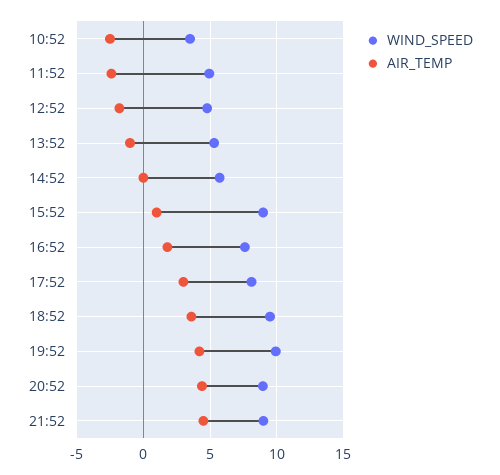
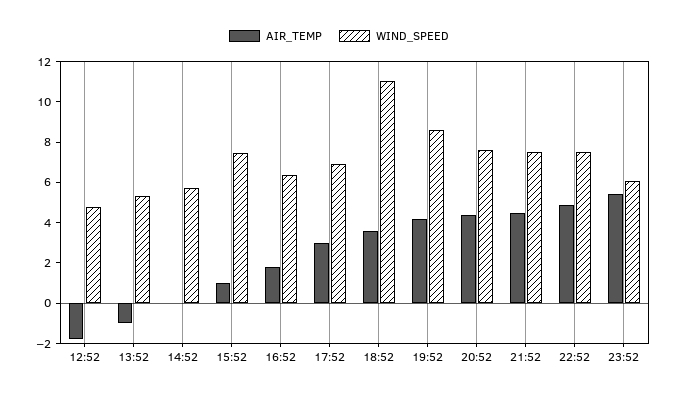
WIND_SPEED, 10:52: 3.5 -> none
AIR_TEMP, 10:52: -2.5 -> none
WIND_SPEED, 11:52: 5 -> none
AIR_TEMP, 11:52: -2.5 -> none
WIND_SPEED, 15:52: 9 -> 7.5
WIND_SPEED, 16:52: 7.5 -> 6.5
WIND_SPEED, 17:52: 8 -> 7
WIND_SPEED, 18:52: 9.5 -> 11
WIND_SPEED, 19:52: 10 -> 8.5
WIND_SPEED, 20:52: 9 -> 7.5
WIND_SPEED, 21:52: 9 -> 7.5
AIR_TEMP, 22:52: none -> 5
WIND_SPEED, 22:52: none -> 7.5
AIR_TEMP, 23:52: none -> 5.5
WIND_SPEED, 23:52: none -> 6

